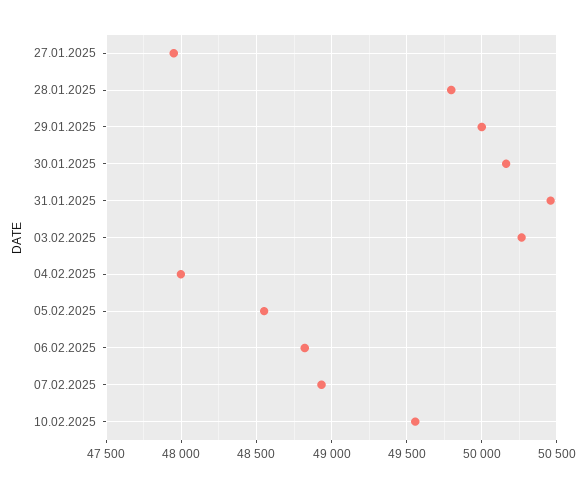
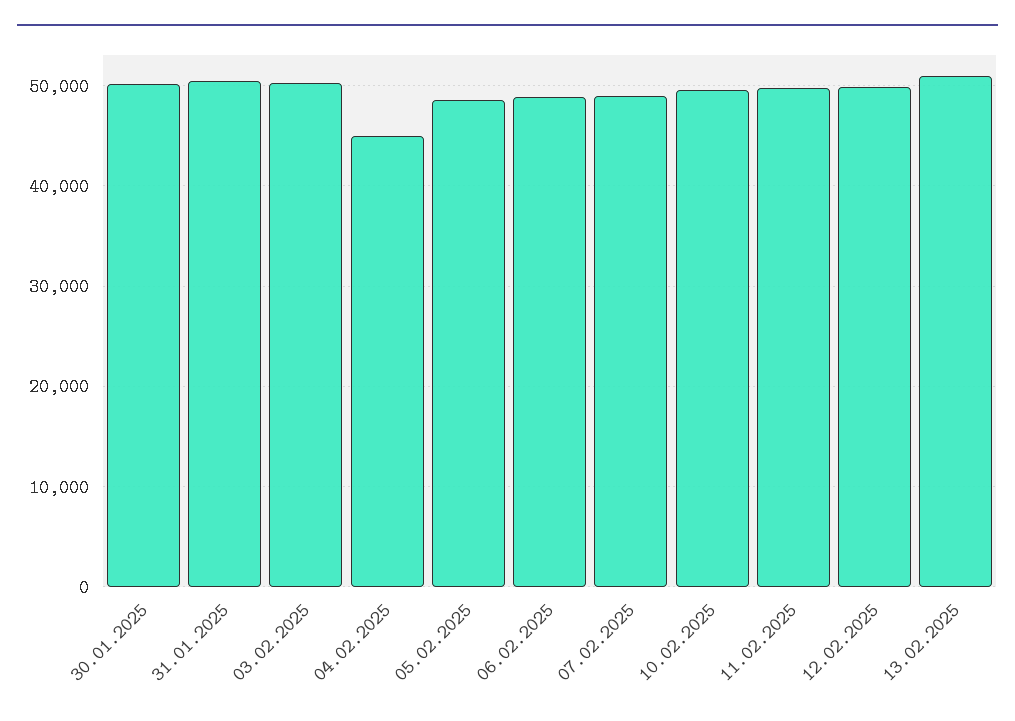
27.01.2025: 47950 -> none
28.01.2025: 49800 -> none
29.01.2025: 50000 -> none
04.02.2025: 48000 -> 45000
11.02.2025: none -> 50000
12.02.2025: none -> 50000
13.02.2025: none -> 51000

